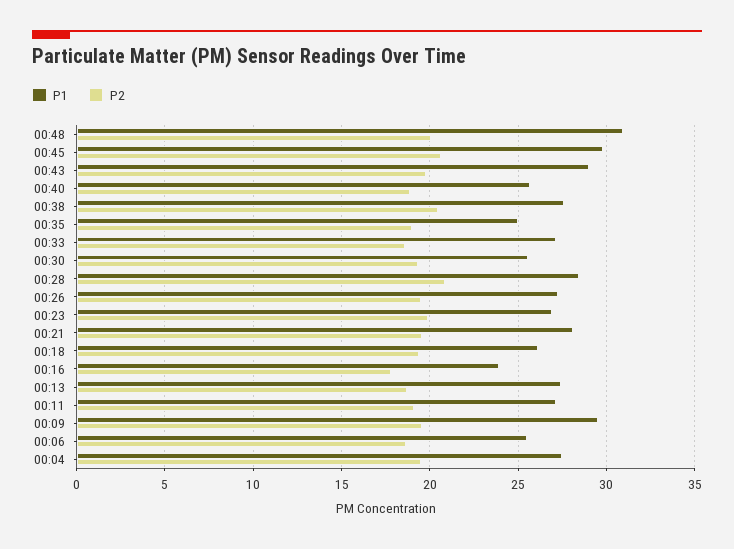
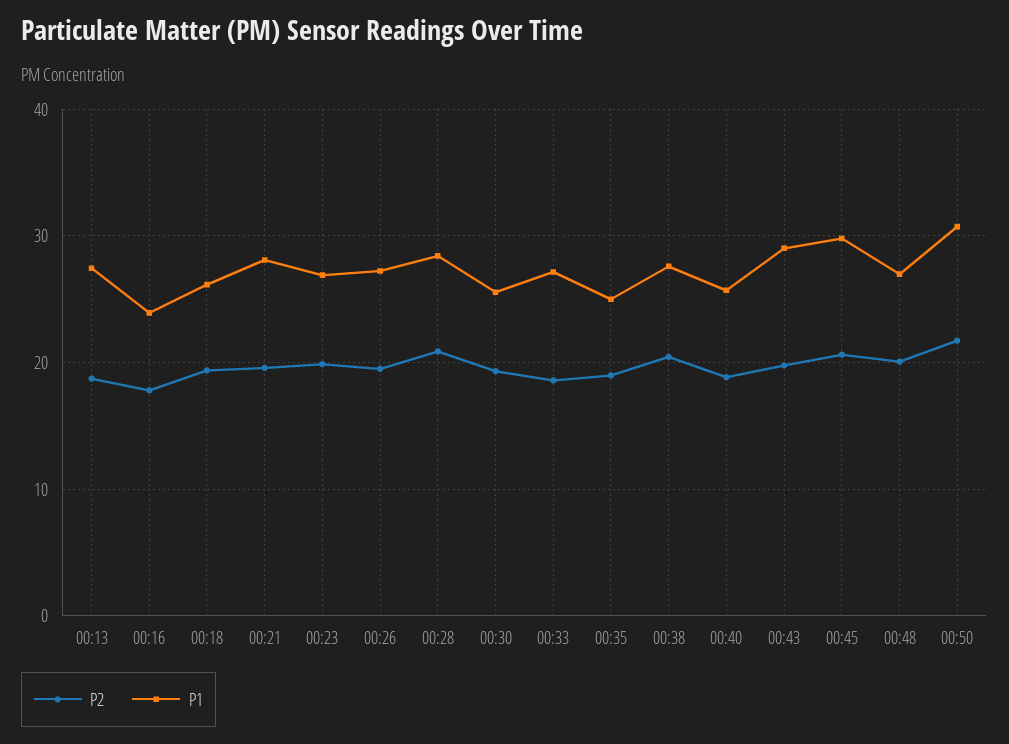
P1, 00:48: 31 -> 27
P1, 00:11: 27 -> none
P2, 00:11: 19 -> none
P1, 00:09: 29.5 -> none
P2, 00:09: 19.5 -> none
P1, 00:06: 25.5 -> none
P2, 00:06: 18.5 -> none
P1, 00:04: 27.5 -> none
P2, 00:04: 19.5 -> none
P2, 00:50: none -> 22
P1, 00:50: none -> 31

